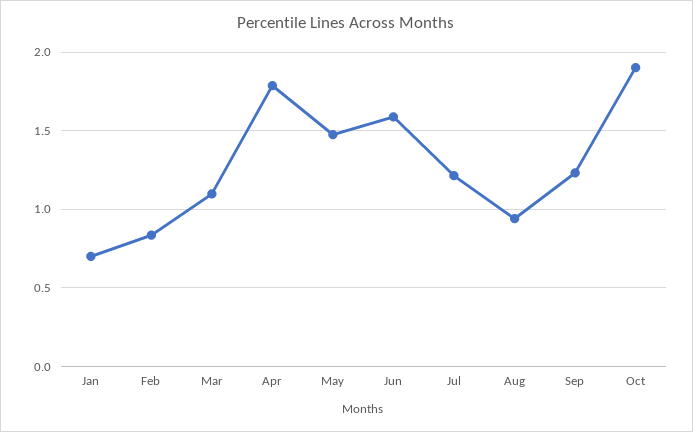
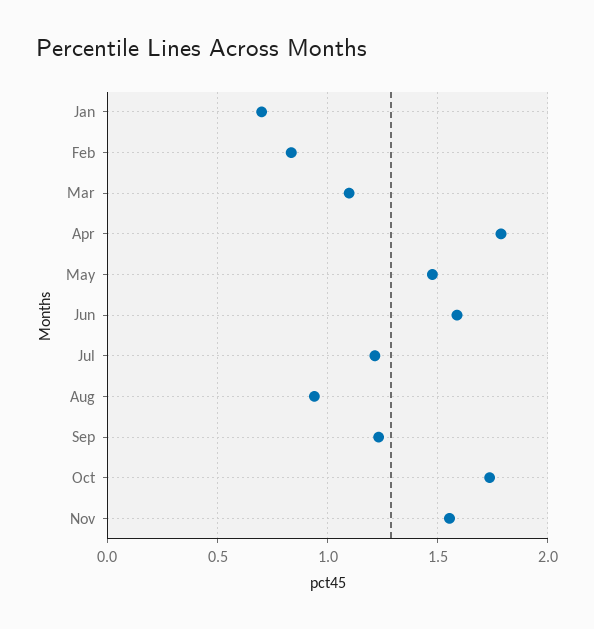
Oct: 1.9 -> 1.75
Nov: none -> 1.55

